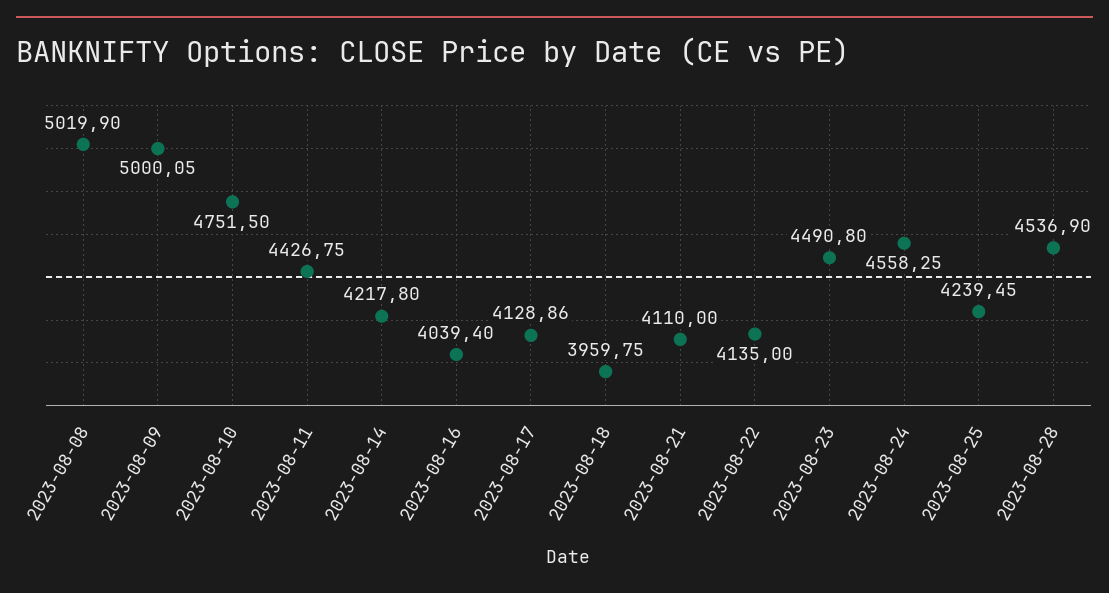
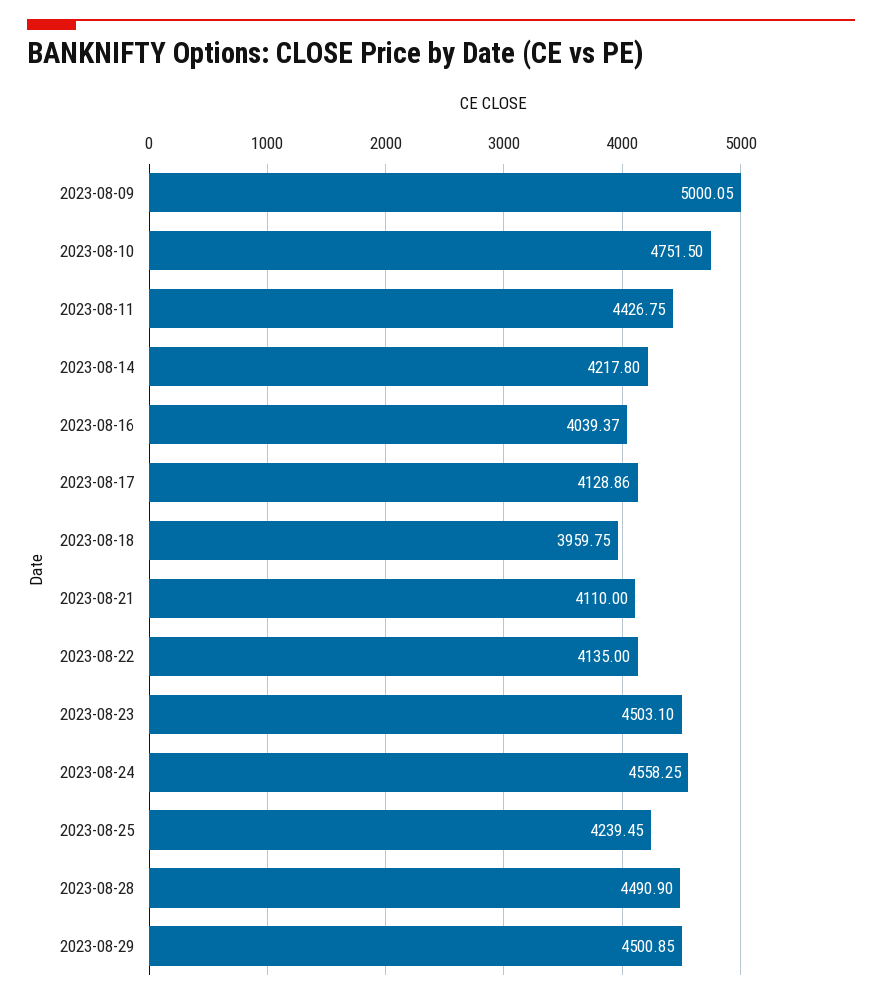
2023-08-08: 5019.9 -> none
2023-08-16: 4039.4 -> 4039.37
2023-08-23: 4490.8 -> 4503.1
2023-08-28: 4536.9 -> 4490.9
2023-08-29: none -> 4500.85

